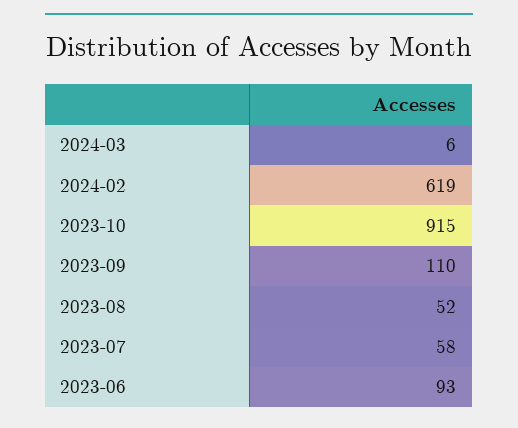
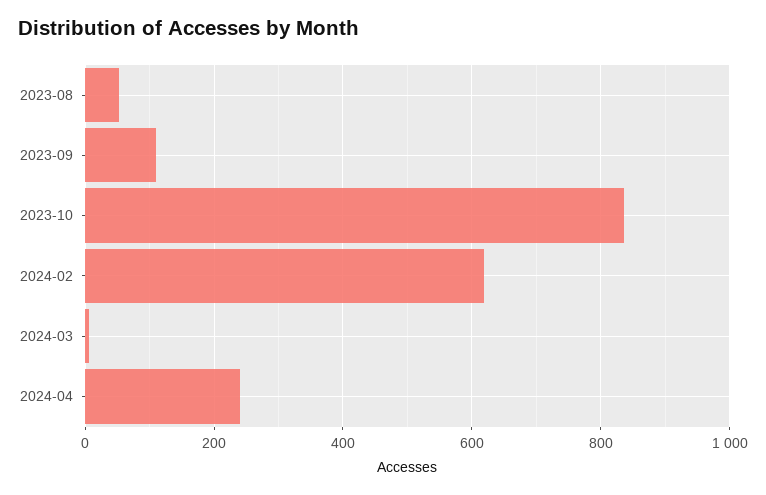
2023-10: 915 -> 840
2023-07: 58 -> none
2023-06: 93 -> none
2024-04: none -> 240

